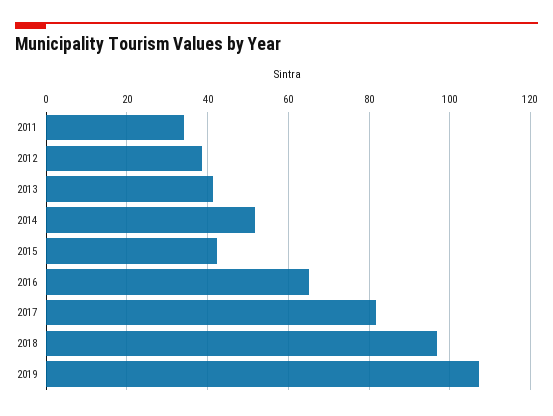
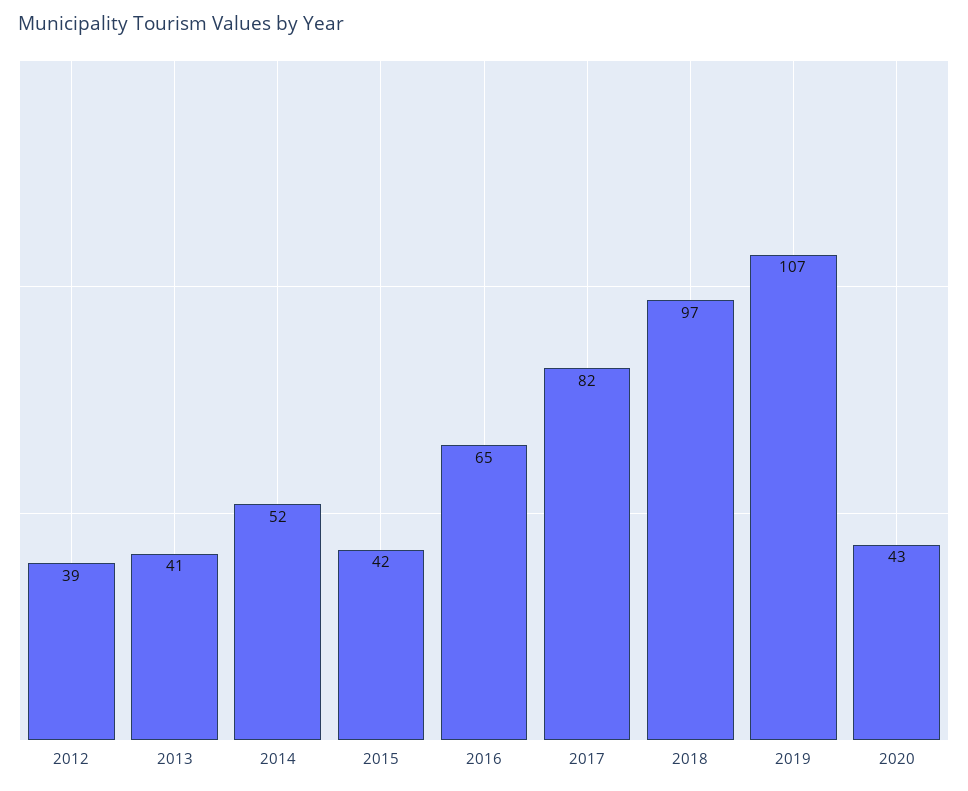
2011: 34 -> none
2020: none -> 43

